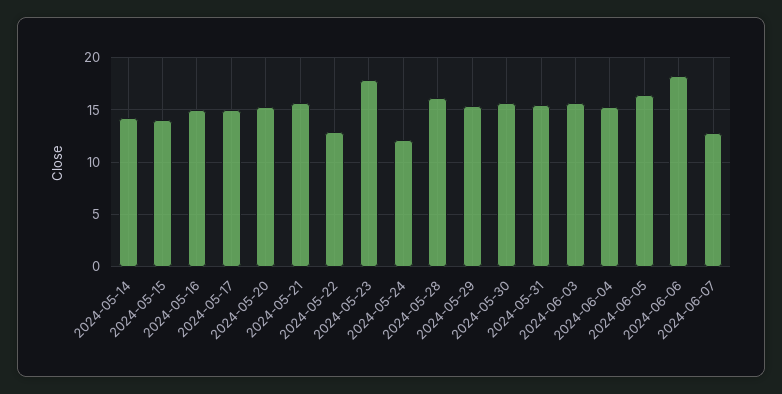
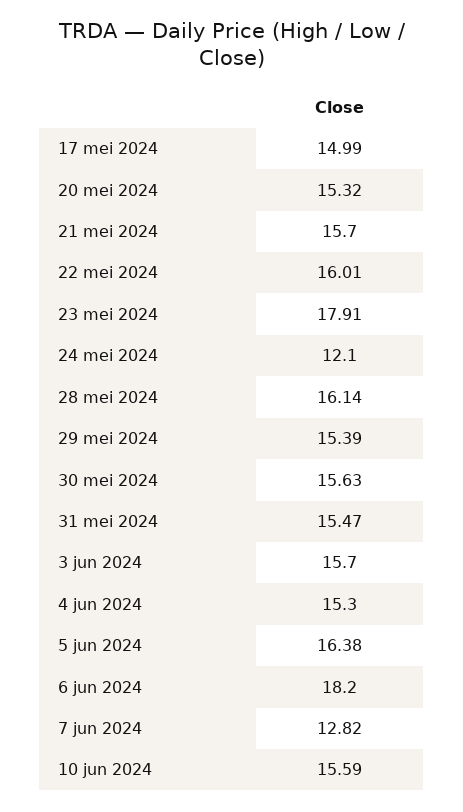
2024-05-14: 14 -> none
2024-05-15: 14 -> none
2024-05-16: 15 -> none
2024-05-22: 13 -> 16.01
10 jun 2024: none -> 15.59

